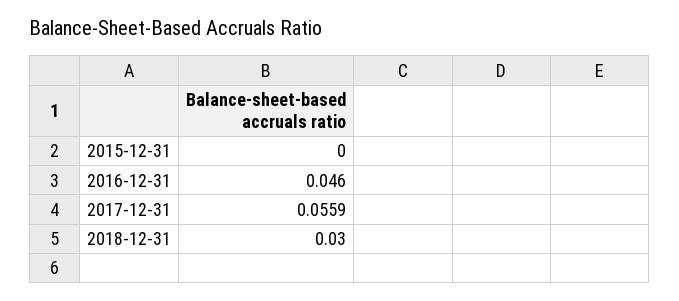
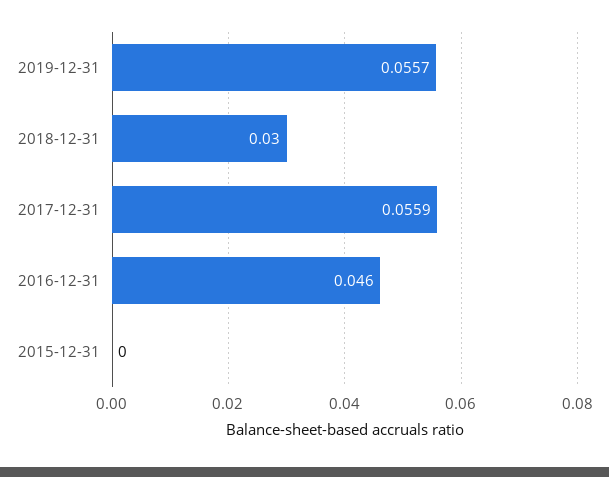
2019-12-31: none -> 0.0557

